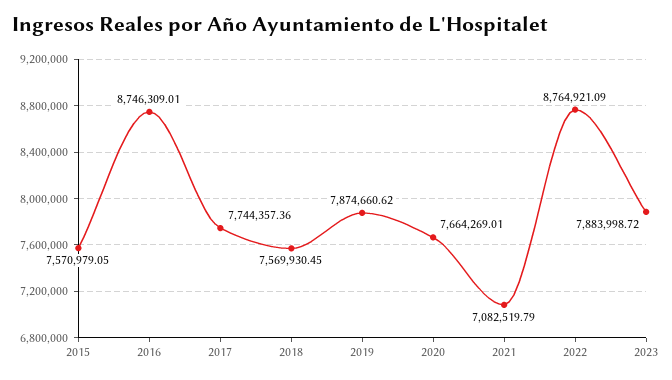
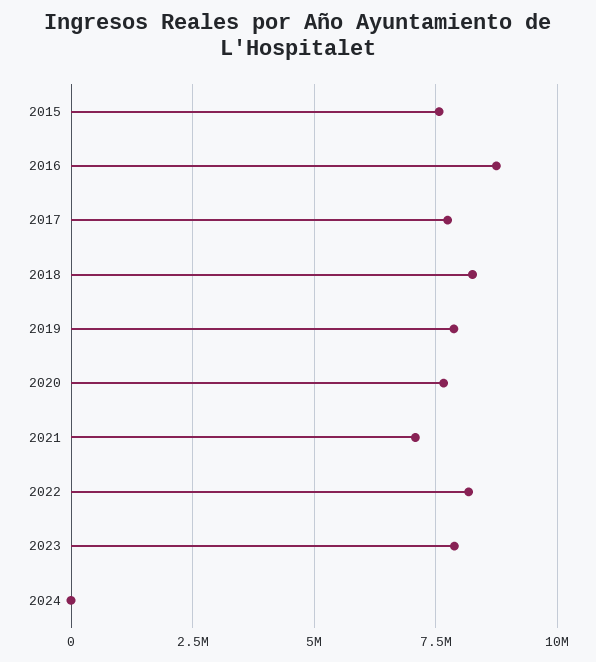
2018: 7569930.45 -> 8250000
2022: 8764921.09 -> 8250000
2024: none -> 0

